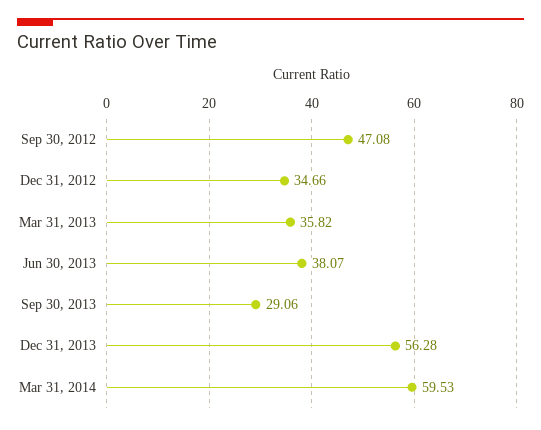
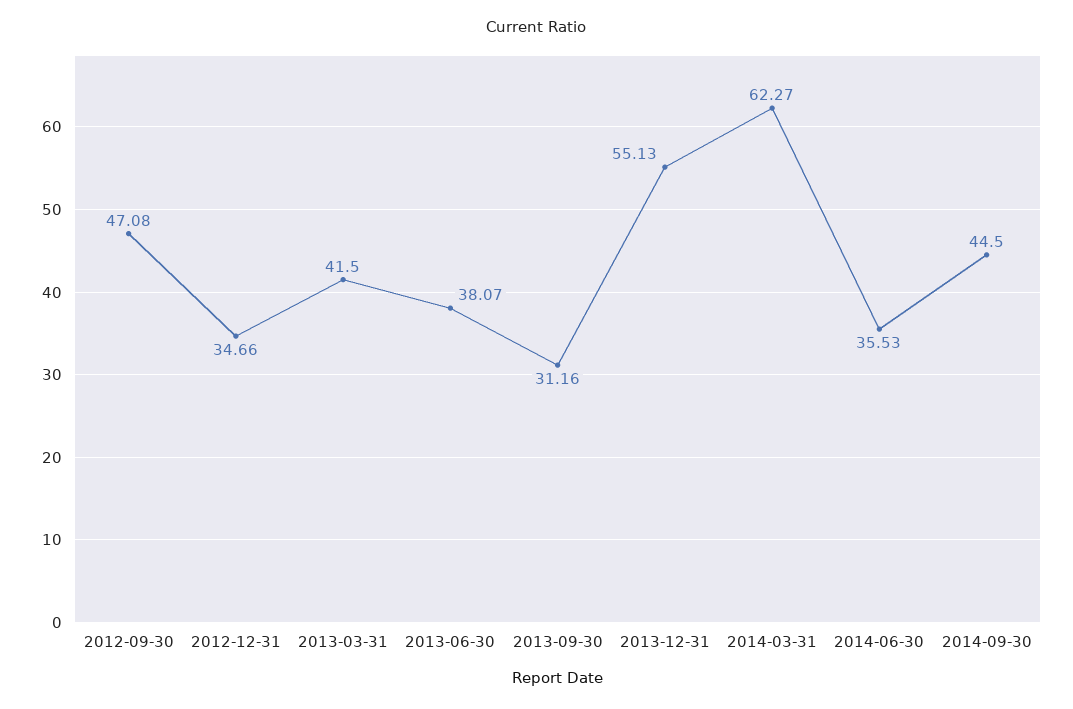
Mar 31, 2013: 35.82 -> 41.5
Sep 30, 2013: 29.06 -> 31.16
Dec 31, 2013: 56.28 -> 55.13
Mar 31, 2014: 59.53 -> 62.27
2014-06-30: none -> 35.53
2014-09-30: none -> 44.5

